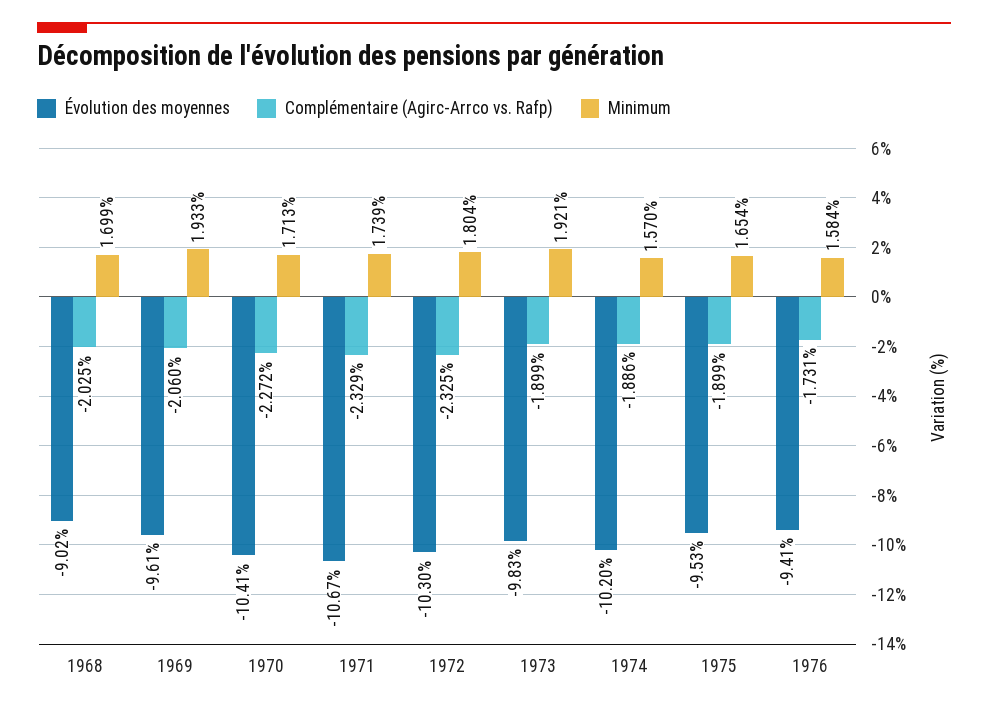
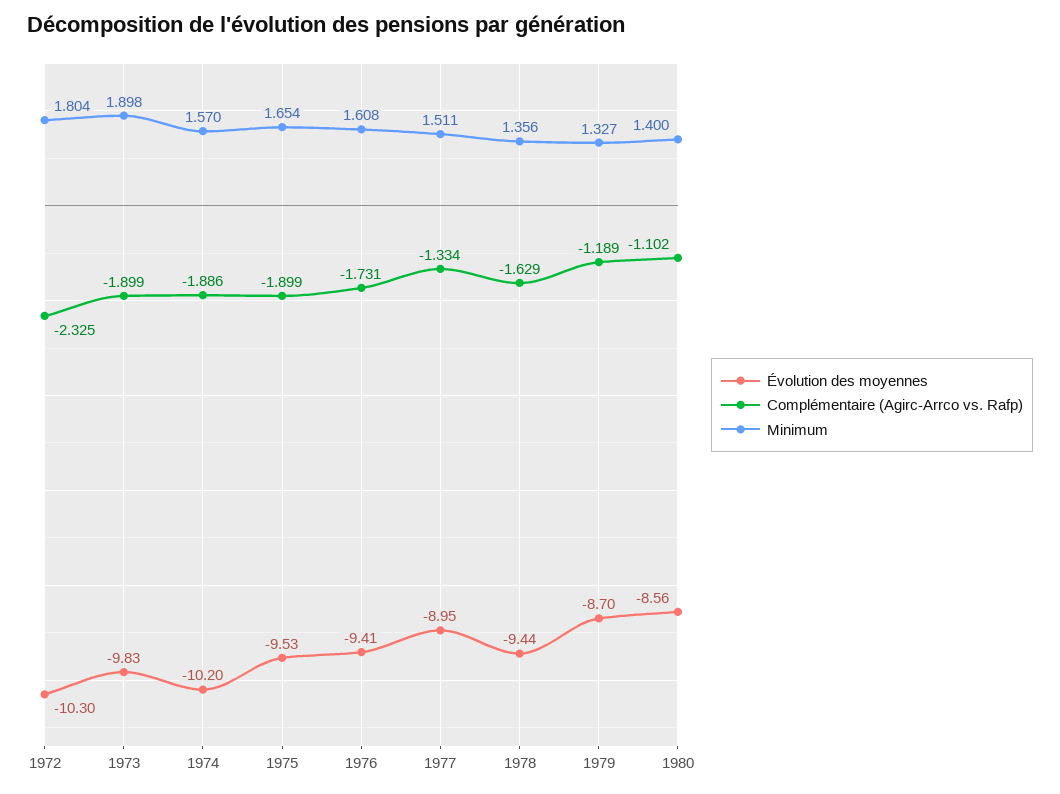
Évolution des moyennes, 1968: -9.02 -> none
Complémentaire (Agirc-Arrco vs. Rafp), 1968: -2.025 -> none
Minimum, 1968: 1.699 -> none
Évolution des moyennes, 1969: -9.61 -> none
Complémentaire (Agirc-Arrco vs. Rafp), 1969: -2.06 -> none
Minimum, 1969: 1.933 -> none
Évolution des moyennes, 1970: -10.41 -> none
Complémentaire (Agirc-Arrco vs. Rafp), 1970: -2.272 -> none
Minimum, 1970: 1.713 -> none
Évolution des moyennes, 1971: -10.67 -> none
Complémentaire (Agirc-Arrco vs. Rafp), 1971: -2.329 -> none
Minimum, 1971: 1.739 -> none
Minimum, 1973: 1.921 -> 1.898
Minimum, 1976: 1.584 -> 1.608
Évolution des moyennes, 1977: none -> -8.95
Complémentaire (Agirc-Arrco vs. Rafp), 1977: none -> -1.334
Minimum, 1977: none -> 1.511
Évolution des moyennes, 1978: none -> -9.44
Complémentaire (Agirc-Arrco vs. Rafp), 1978: none -> -1.629
Minimum, 1978: none -> 1.356
Évolution des moyennes, 1979: none -> -8.7
Complémentaire (Agirc-Arrco vs. Rafp), 1979: none -> -1.189
Minimum, 1979: none -> 1.327
Évolution des moyennes, 1980: none -> -8.56
Complémentaire (Agirc-Arrco vs. Rafp), 1980: none -> -1.102
Minimum, 1980: none -> 1.4

